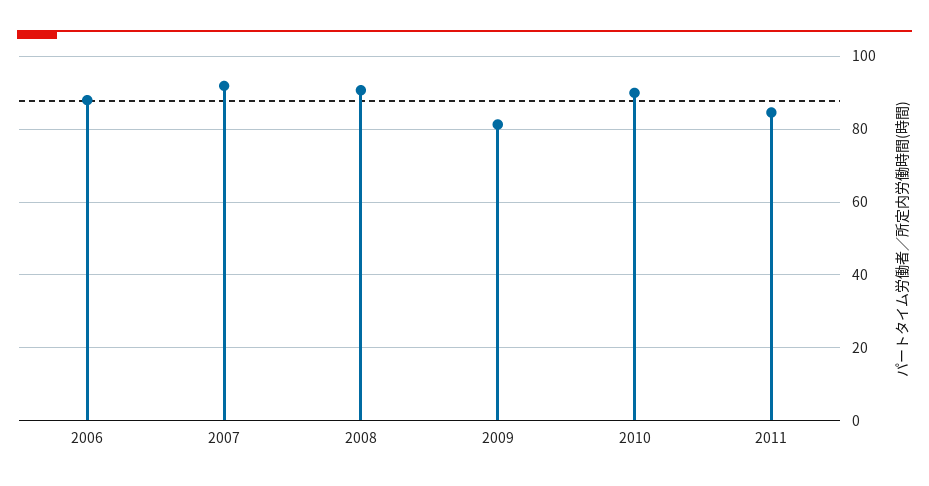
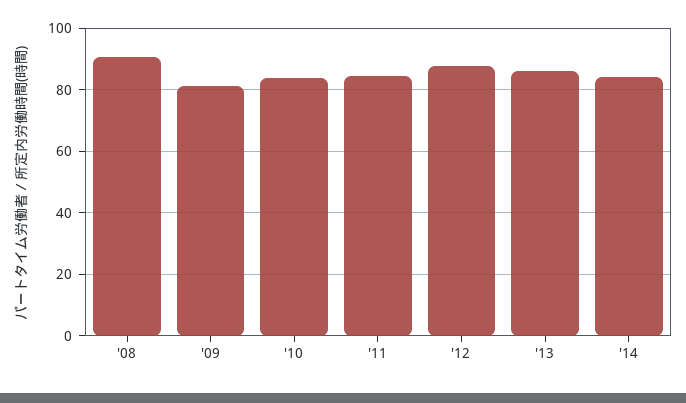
2006: 88 -> none
2007: 92 -> none
2010: 90 -> 84
'12: none -> 88
'13: none -> 86
'14: none -> 84

